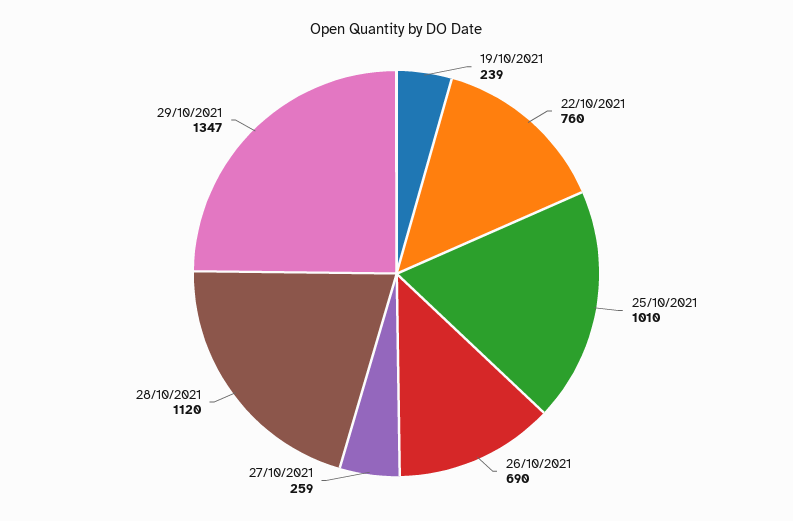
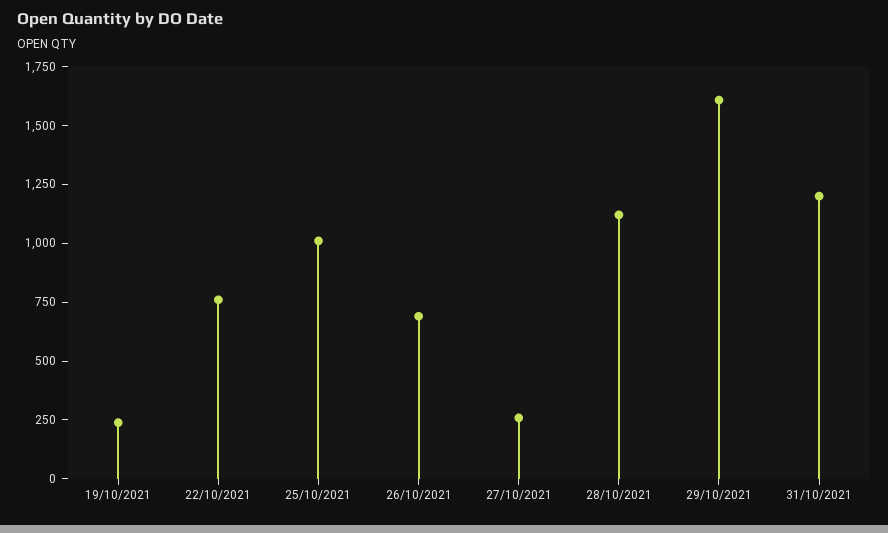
29/10/2021: 1347 -> 1600
31/10/2021: none -> 1200

